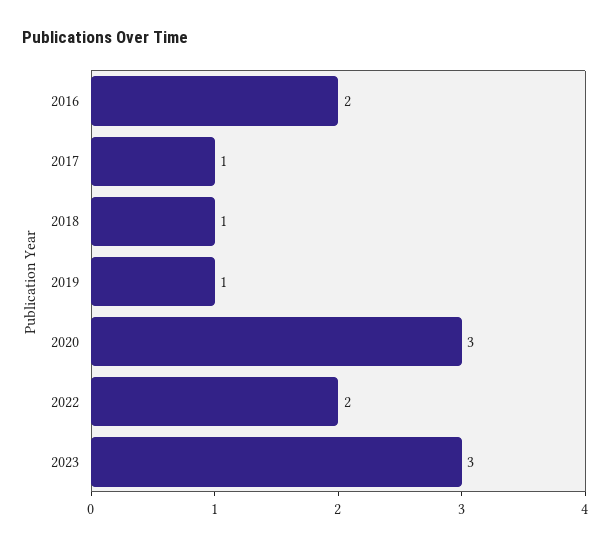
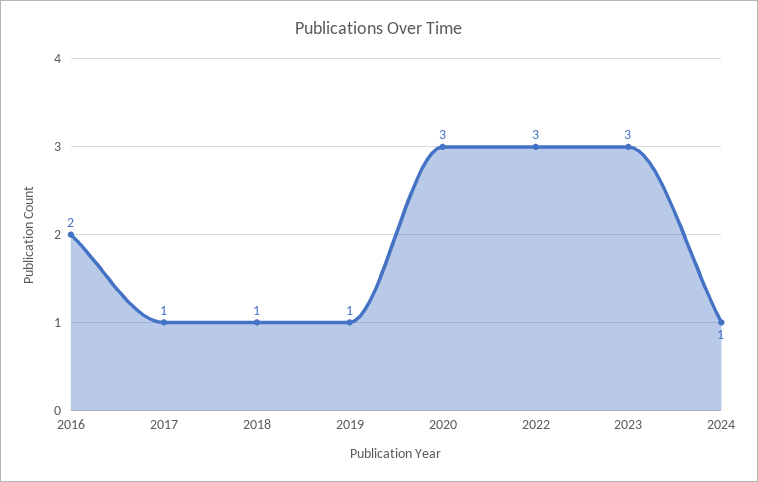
2022: 2 -> 3
2024: none -> 1

